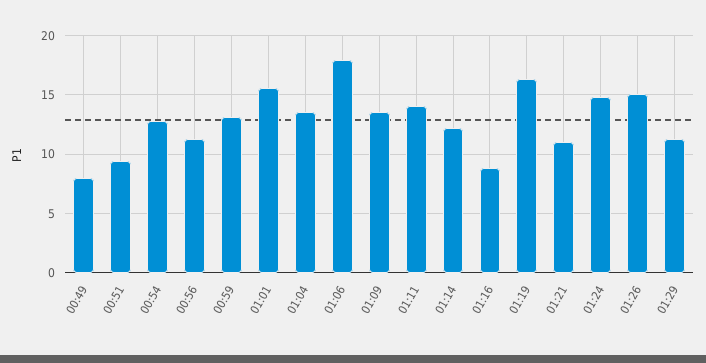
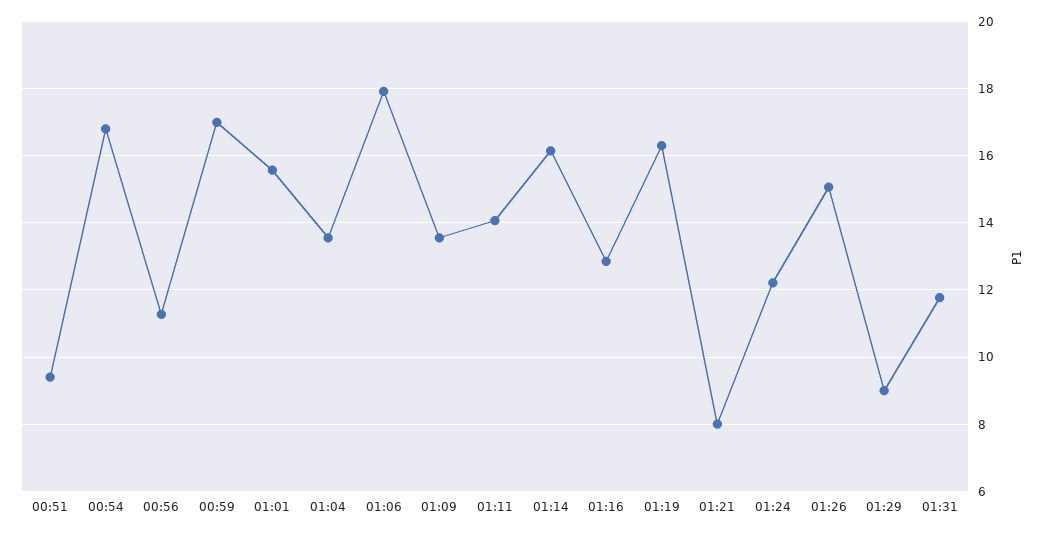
00:49: 8 -> none
00:54: 13 -> 16.8
00:59: 13 -> 17
01:14: 12 -> 16.2
01:16: 9 -> 12.8
01:21: 11 -> 8
01:24: 15 -> 12.2
01:29: 11 -> 9
01:31: none -> 11.8

